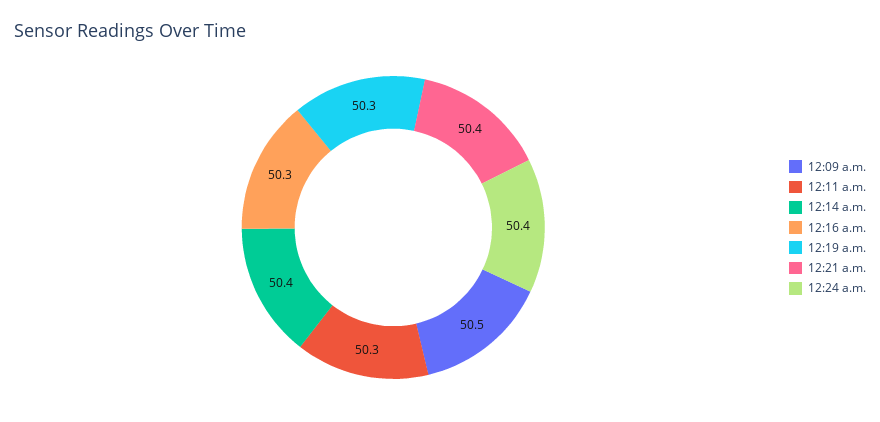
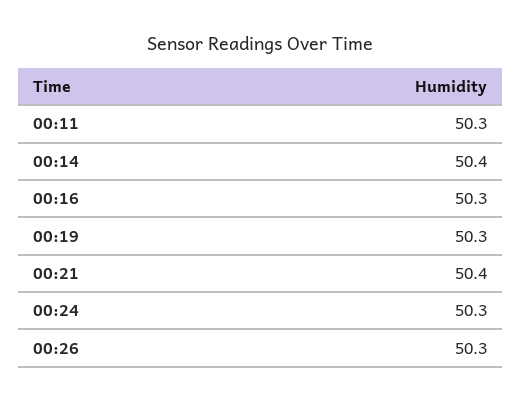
12:09 a.m.: 50.5 -> none
12:24 a.m.: 50.4 -> 50.3
00:26: none -> 50.3

